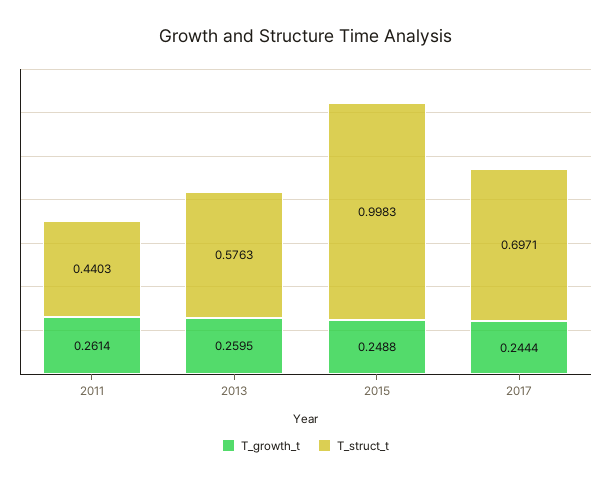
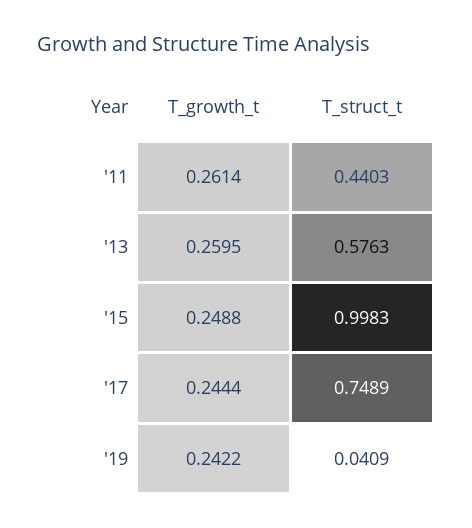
T_struct_t, 2017: 0.6971 -> 0.7489
T_growth_t, '19: none -> 0.2422
T_struct_t, '19: none -> 0.0409

